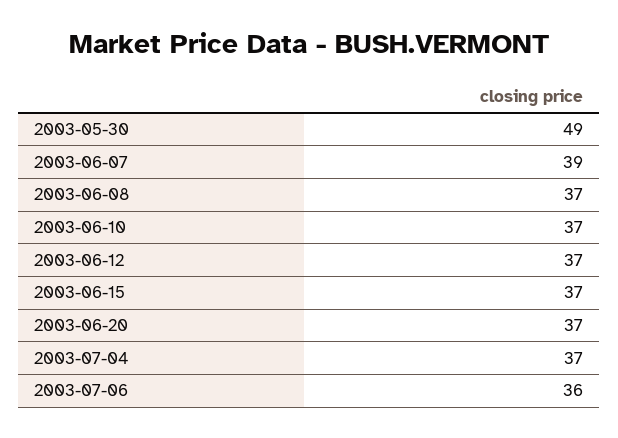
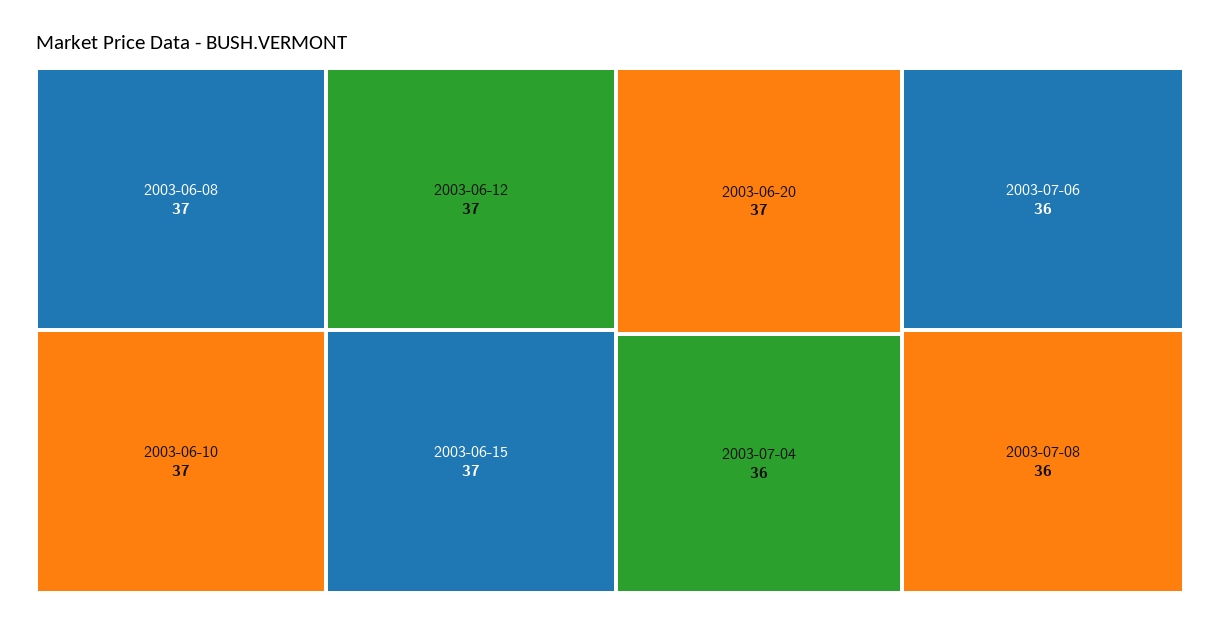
2003-05-30: 49 -> none
2003-06-07: 39 -> none
2003-07-04: 37 -> 36
2003-07-08: none -> 36

